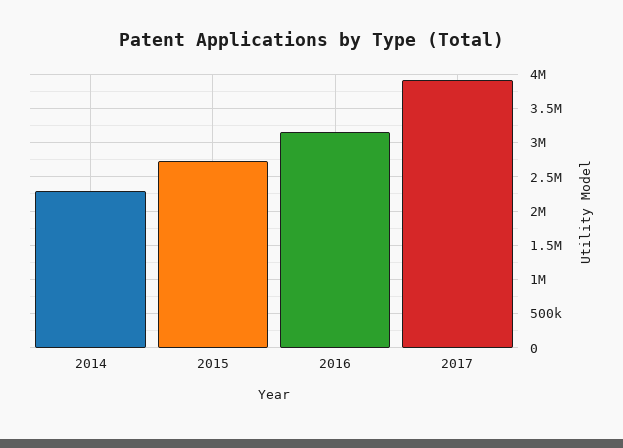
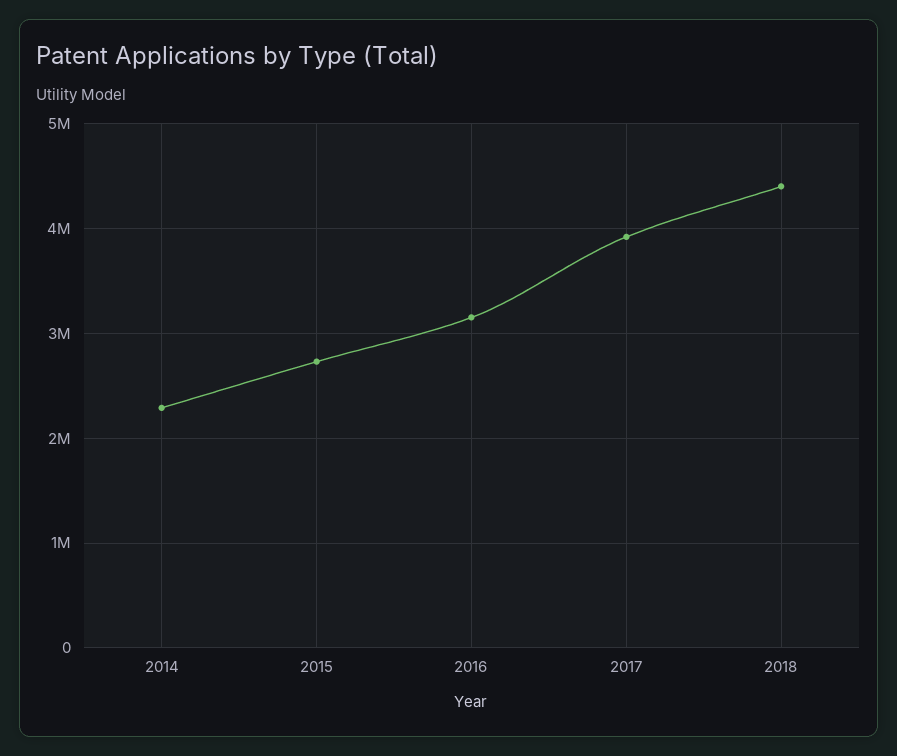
2018: none -> 4400000

